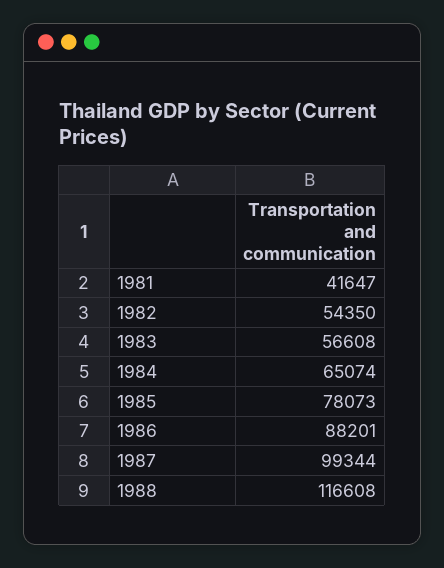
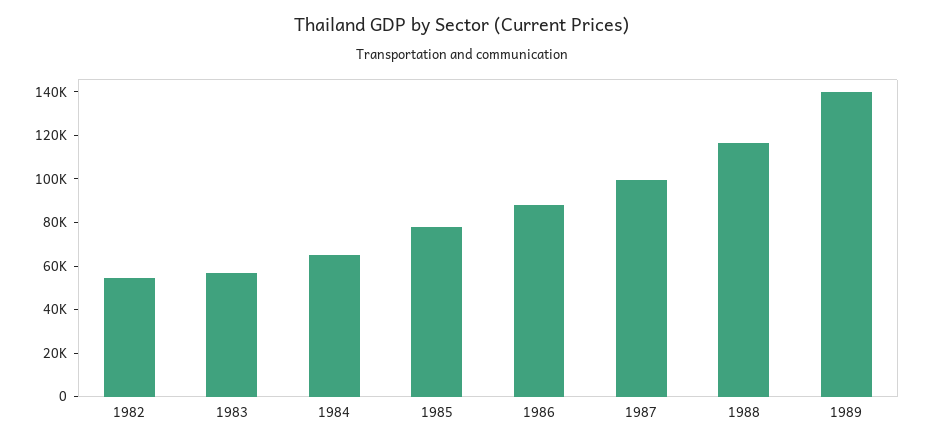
1981: 41647 -> none
1989: none -> 140000

